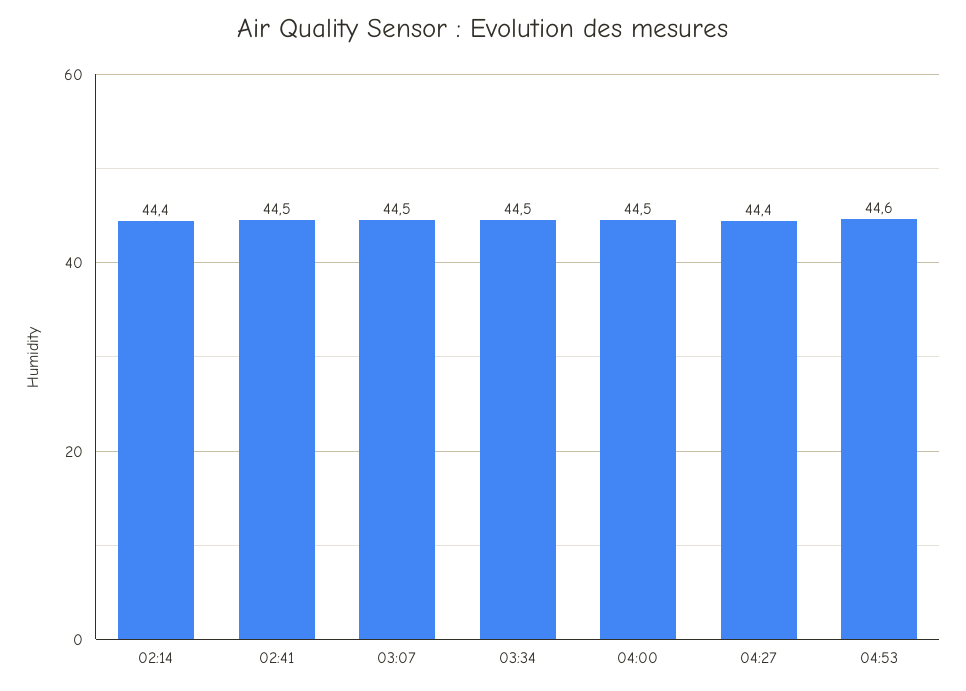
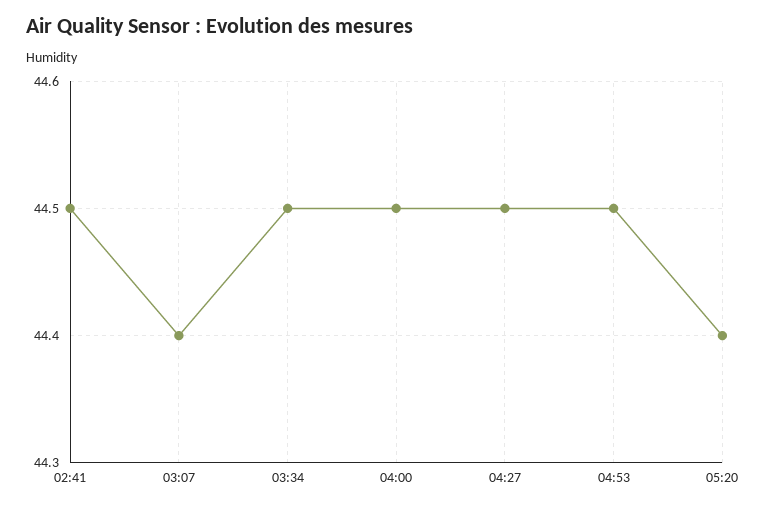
02:14: 44.4 -> none
03:07: 44.5 -> 44.4
04:27: 44.4 -> 44.5
04:53: 44.6 -> 44.5
05:20: none -> 44.4

